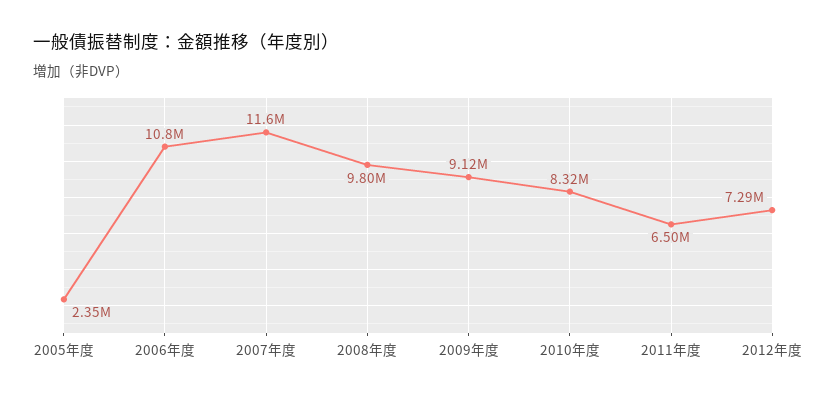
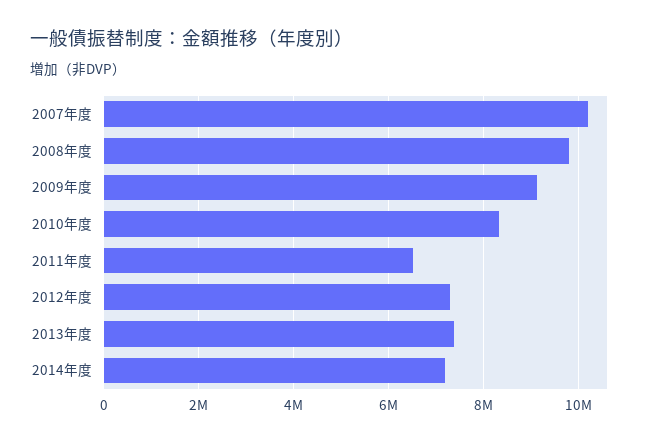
2005年度: 2350000 -> none
2006年度: 10800000 -> none
2007年度: 11600000 -> 10200000
2013年度: none -> 7400000
2014年度: none -> 7200000

